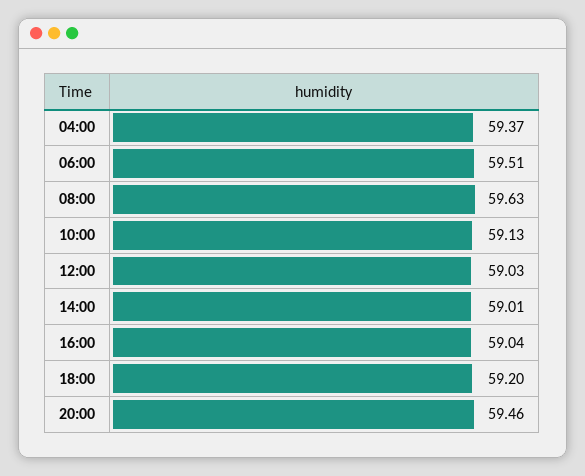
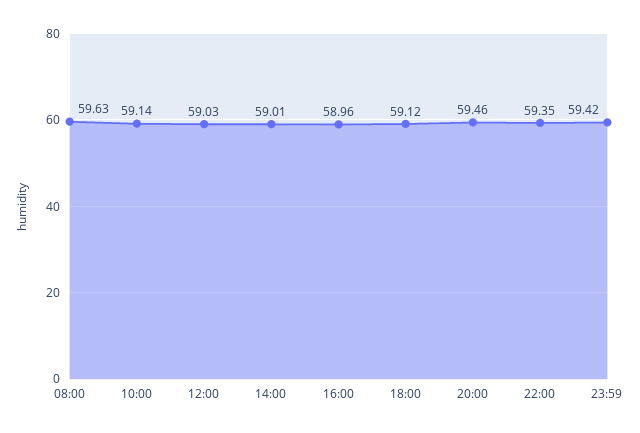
04:00: 59.37 -> none
06:00: 59.51 -> none
10:00: 59.13 -> 59.14
16:00: 59.04 -> 58.96
18:00: 59.2 -> 59.12
22:00: none -> 59.35
23:59: none -> 59.42

